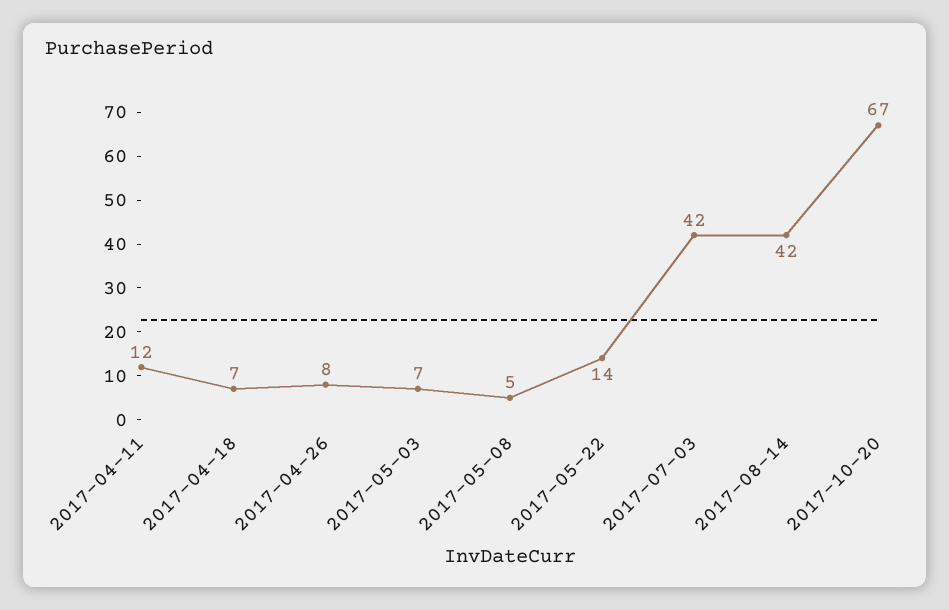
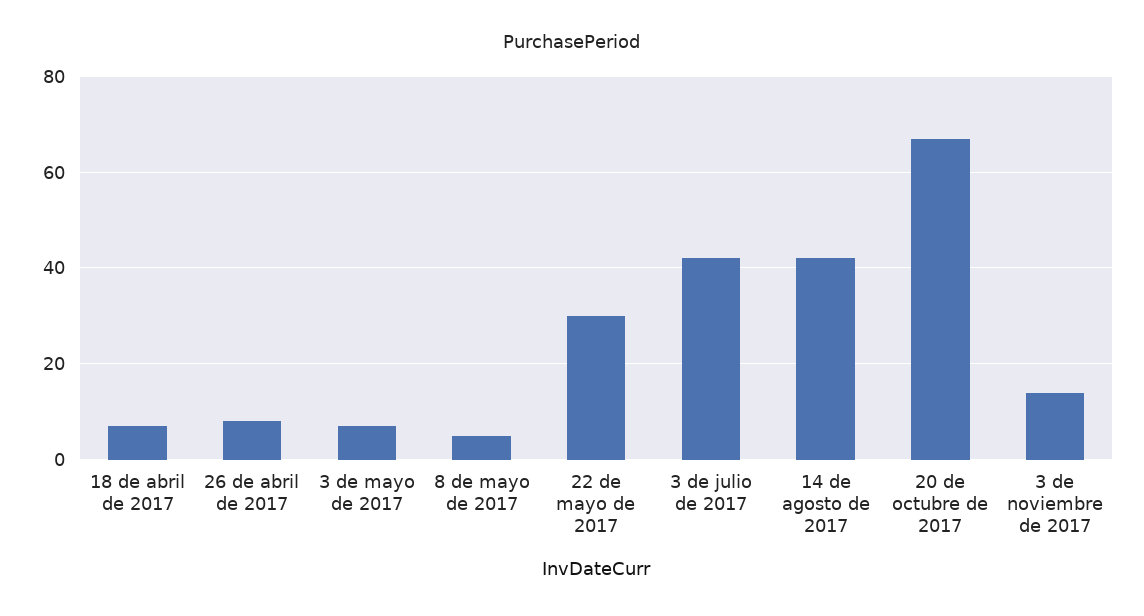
2017-04-11: 12 -> none
2017-05-22: 14 -> 30
3 de noviembre de 2017: none -> 15

